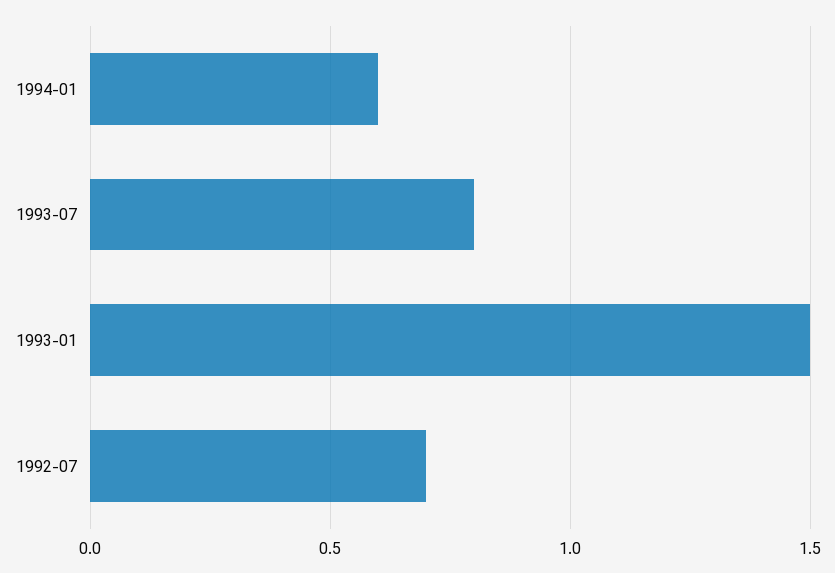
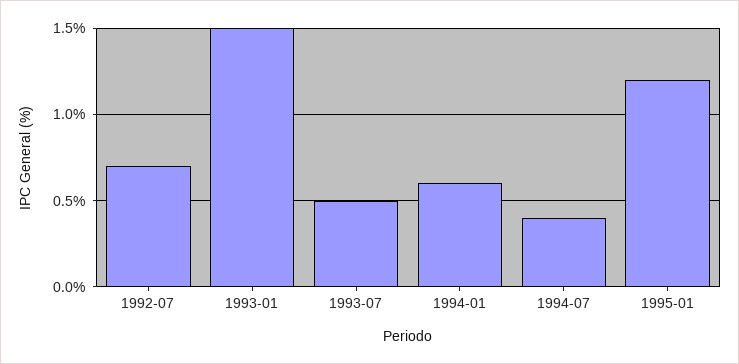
1993-07: 0.8 -> 0.5
1994-07: none -> 0.4
1995-01: none -> 1.2

